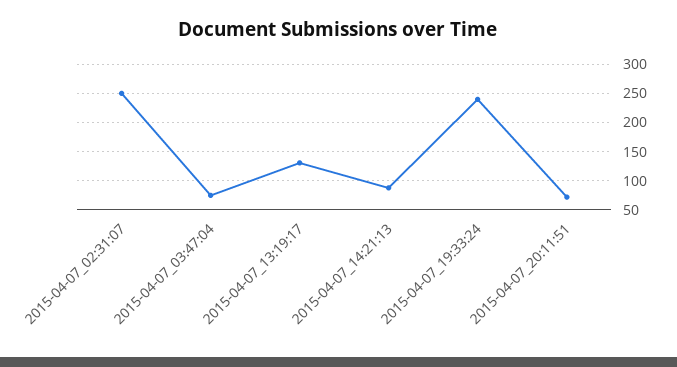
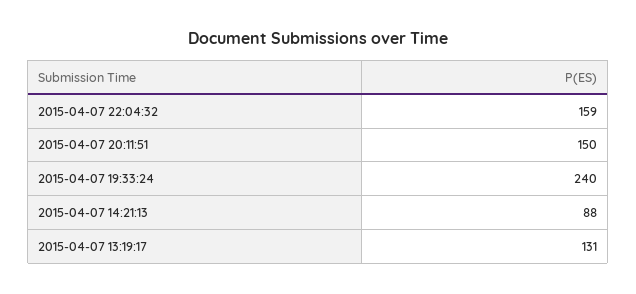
2015-04-07_02:31:07: 250 -> none
2015-04-07_03:47:04: 75 -> none
2015-04-07_20:11:51: 75 -> 150
2015-04-07 22:04:32: none -> 159

